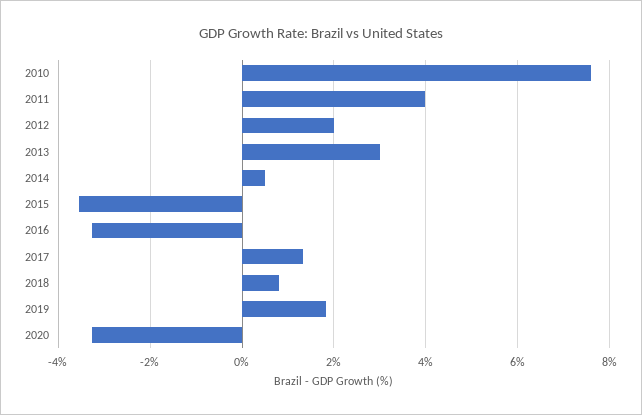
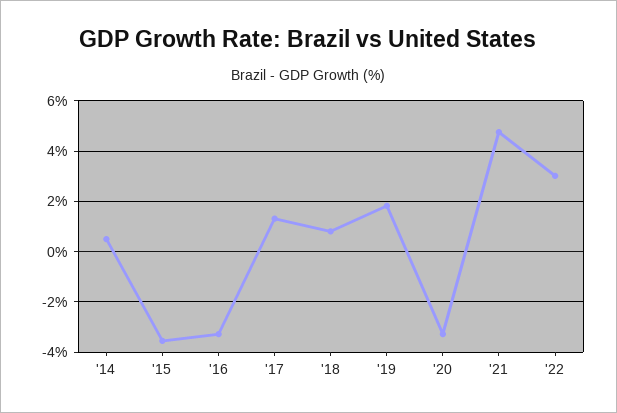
2010: 7.6 -> none
2011: 4 -> none
2012: 2 -> none
2013: 3 -> none
'21: none -> 4.75
'22: none -> 3

